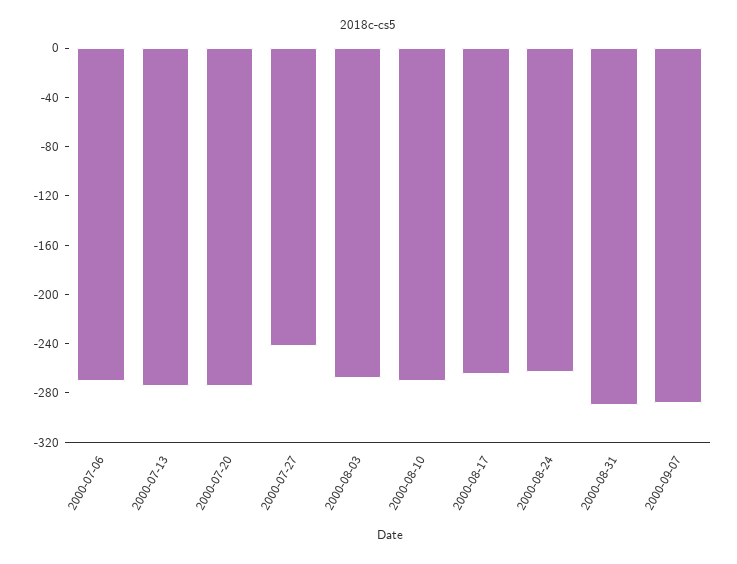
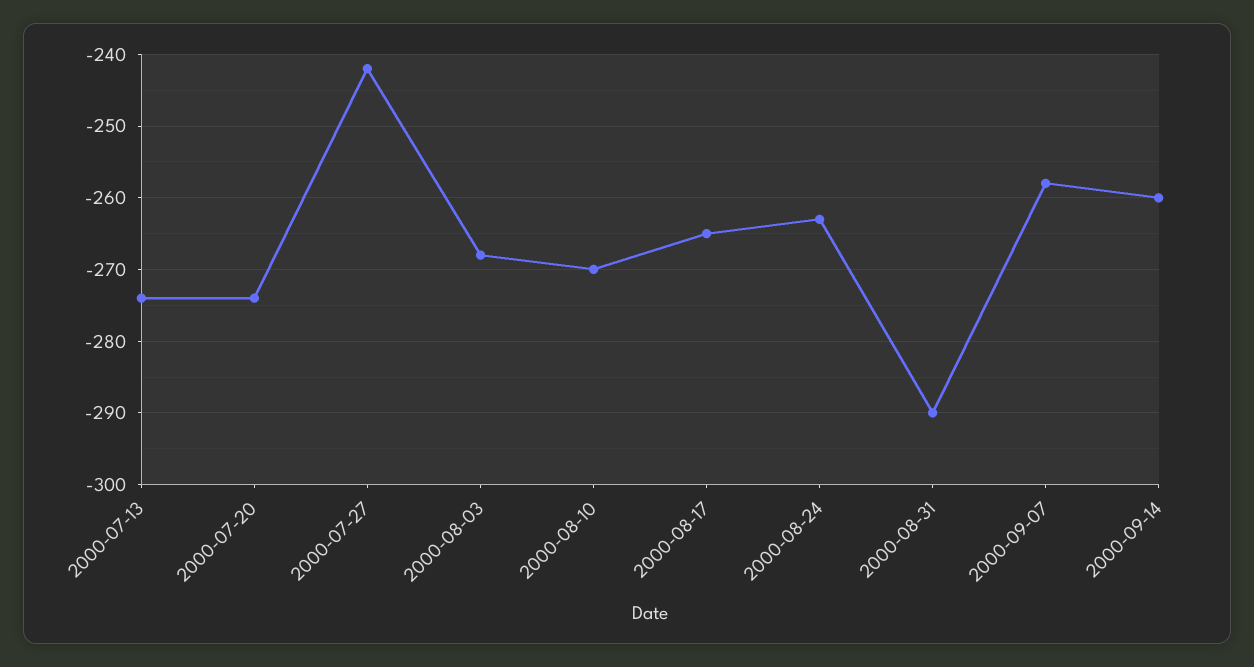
2000-07-06: -270 -> none
2000-09-07: -290 -> -258
2000-09-14: none -> -260

